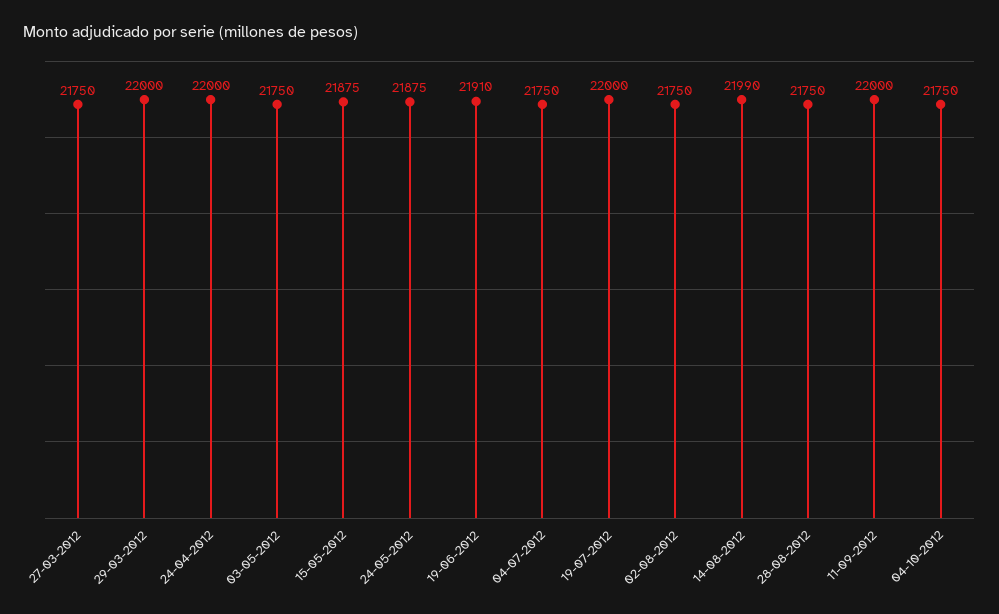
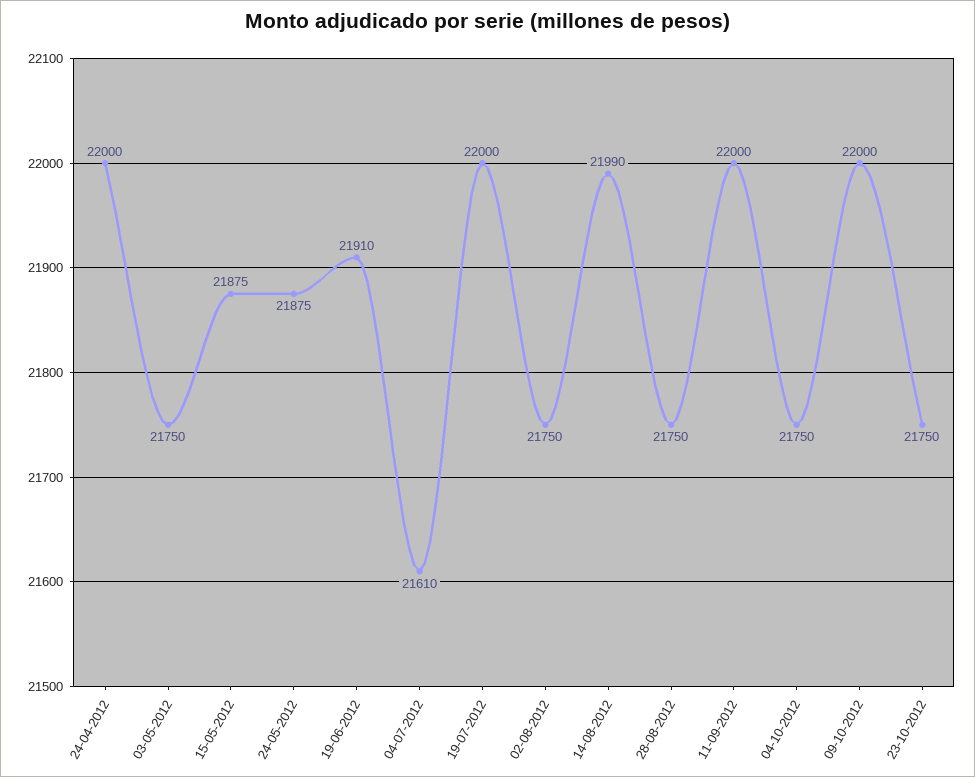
27-03-2012: 21750 -> none
29-03-2012: 22000 -> none
04-07-2012: 21750 -> 21610
09-10-2012: none -> 22000
23-10-2012: none -> 21750

